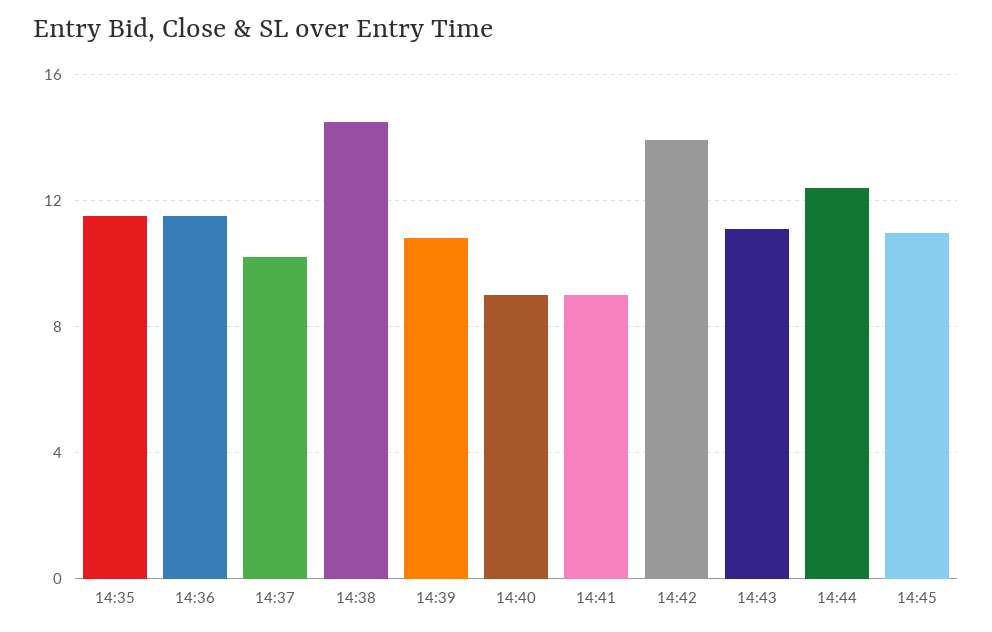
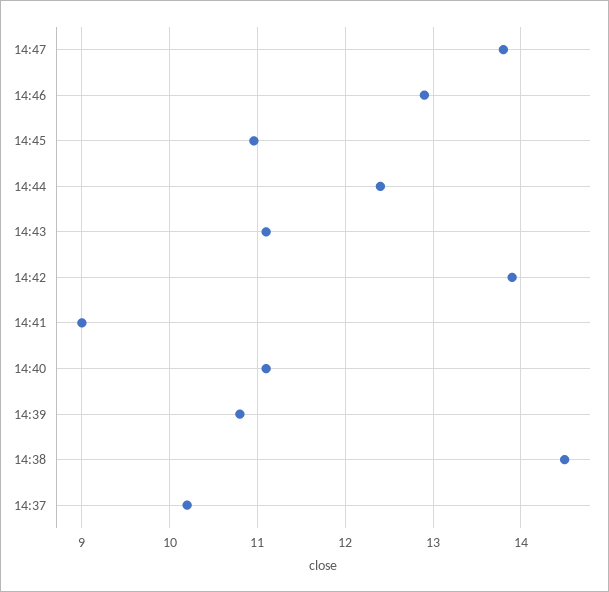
14:35: 11.5 -> none
14:36: 11.5 -> none
14:40: 9 -> 11.1
14:47: none -> 13.8
14:46: none -> 12.9

